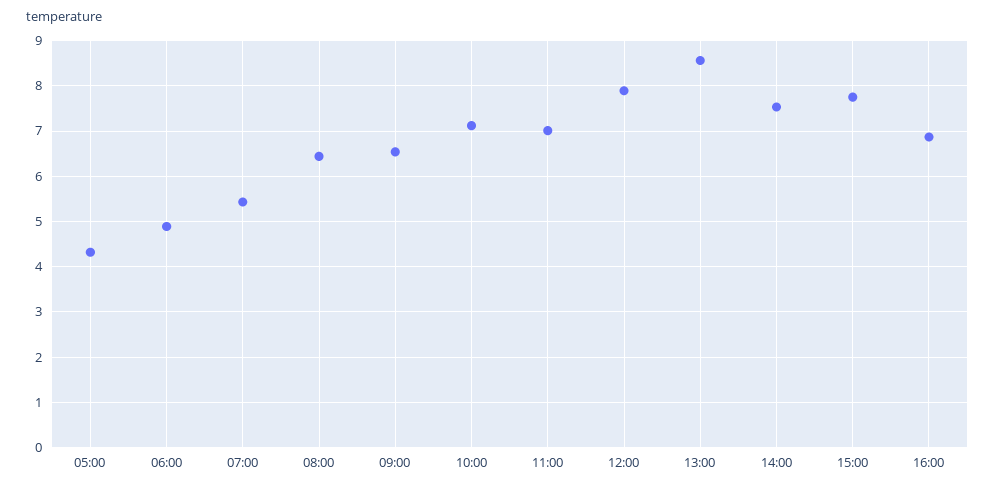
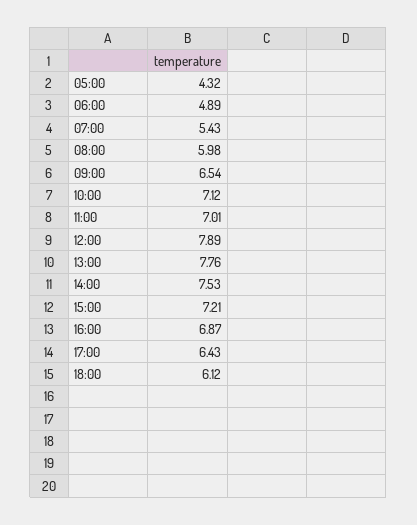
08:00: 6.4 -> 5.98
13:00: 8.6 -> 7.76
15:00: 7.8 -> 7.21
17:00: none -> 6.43
18:00: none -> 6.12

